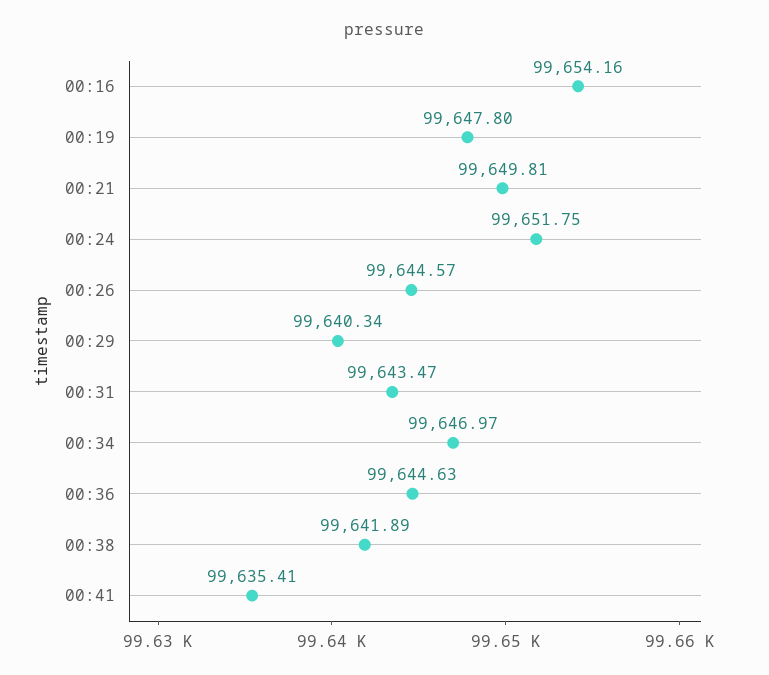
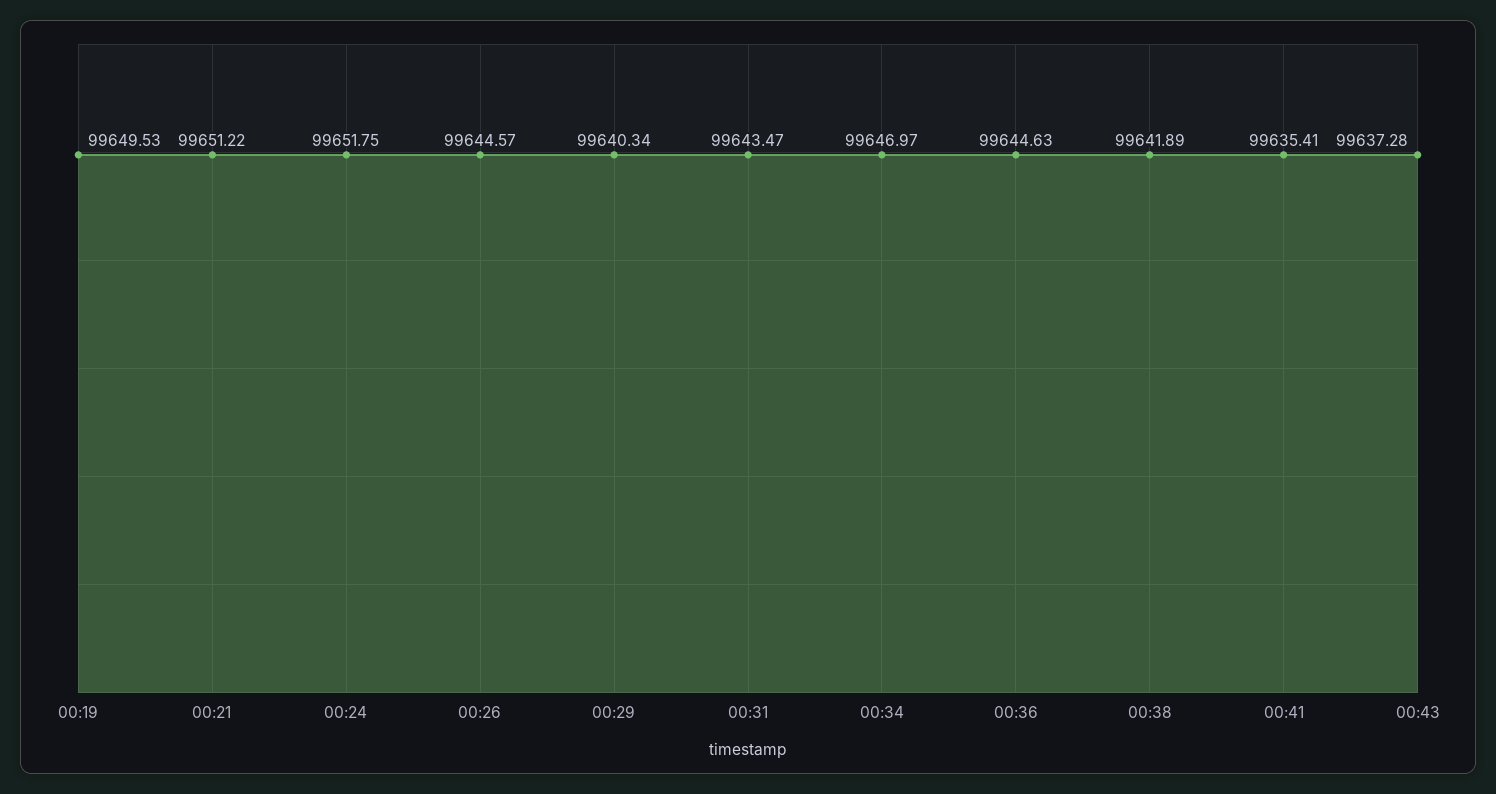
00:16: 99654.16 -> none
00:19: 99647.8 -> 99649.53
00:21: 99649.81 -> 99651.22
00:43: none -> 99637.28

